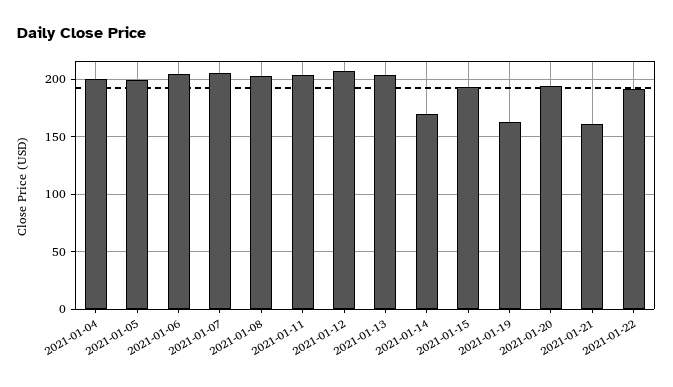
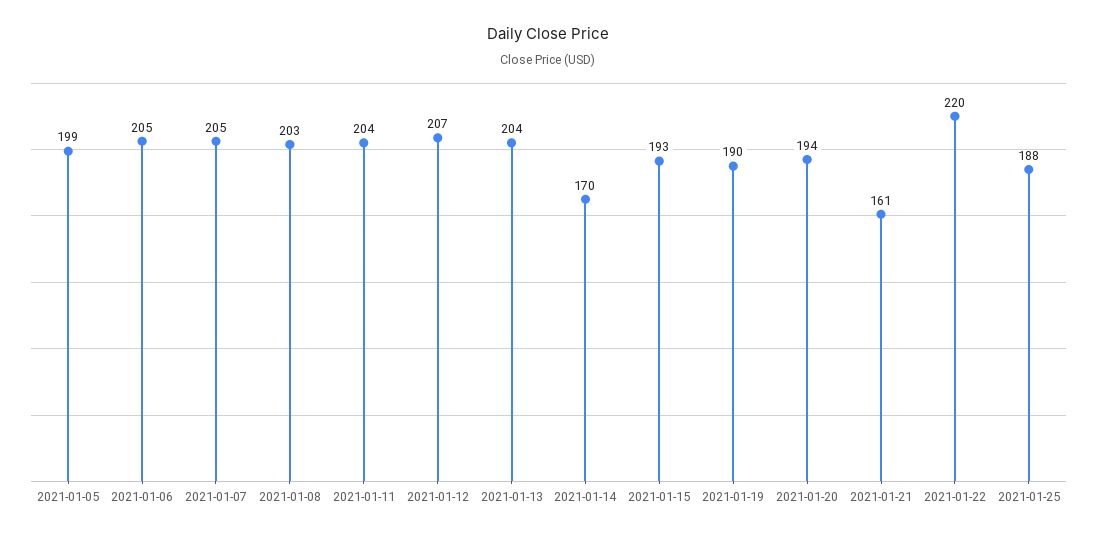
2021-01-04: 200 -> none
2021-01-19: 160 -> 190
2021-01-22: 190 -> 220
2021-01-25: none -> 188

